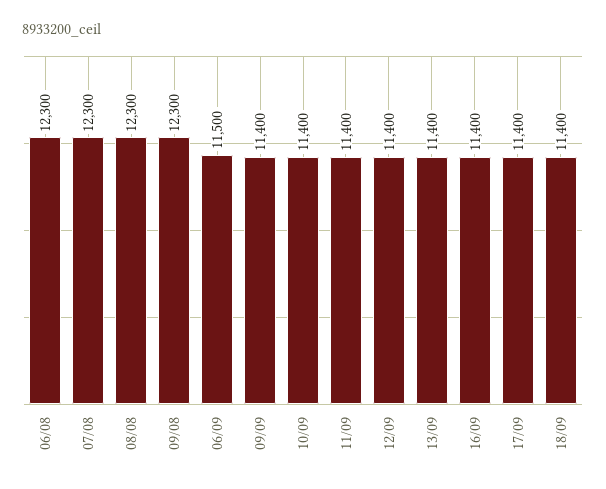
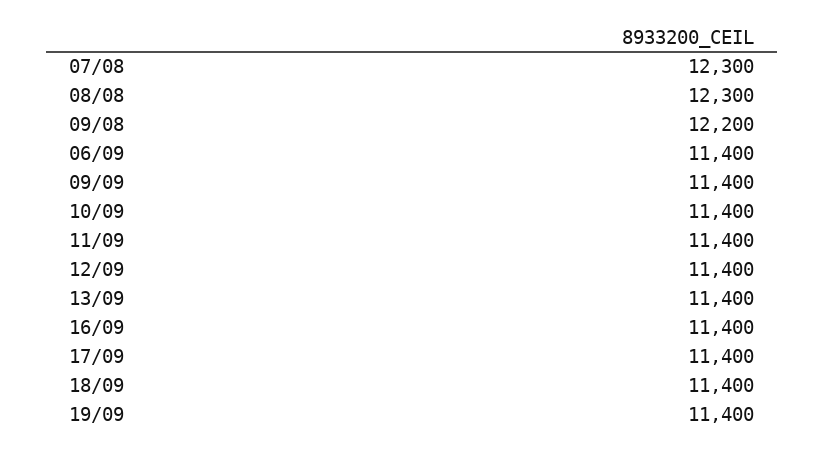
06/08: 12300 -> none
09/08: 12300 -> 12200
06/09: 11500 -> 11400
19/09: none -> 11400

